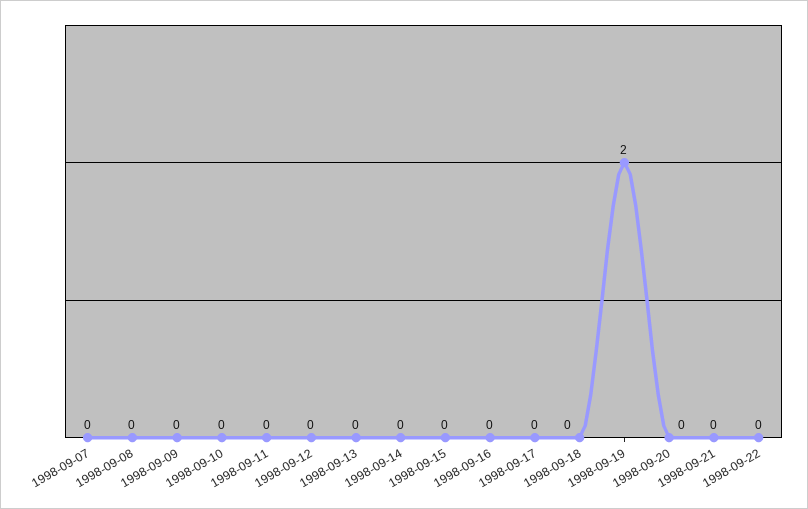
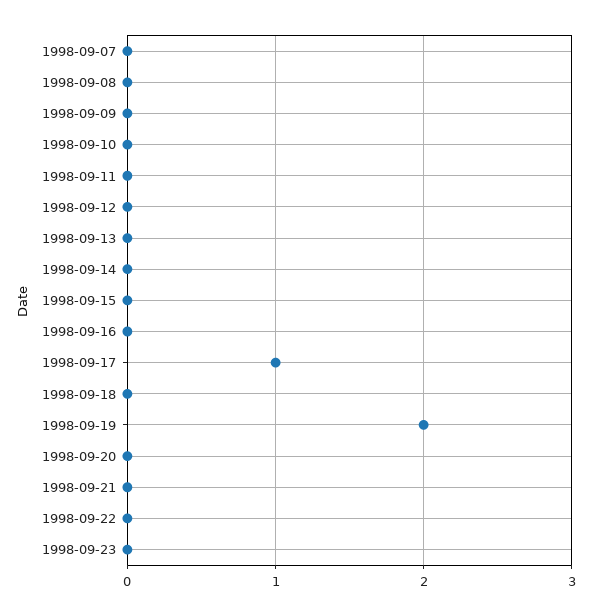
1998-09-17: 0 -> 1
1998-09-23: none -> 0

